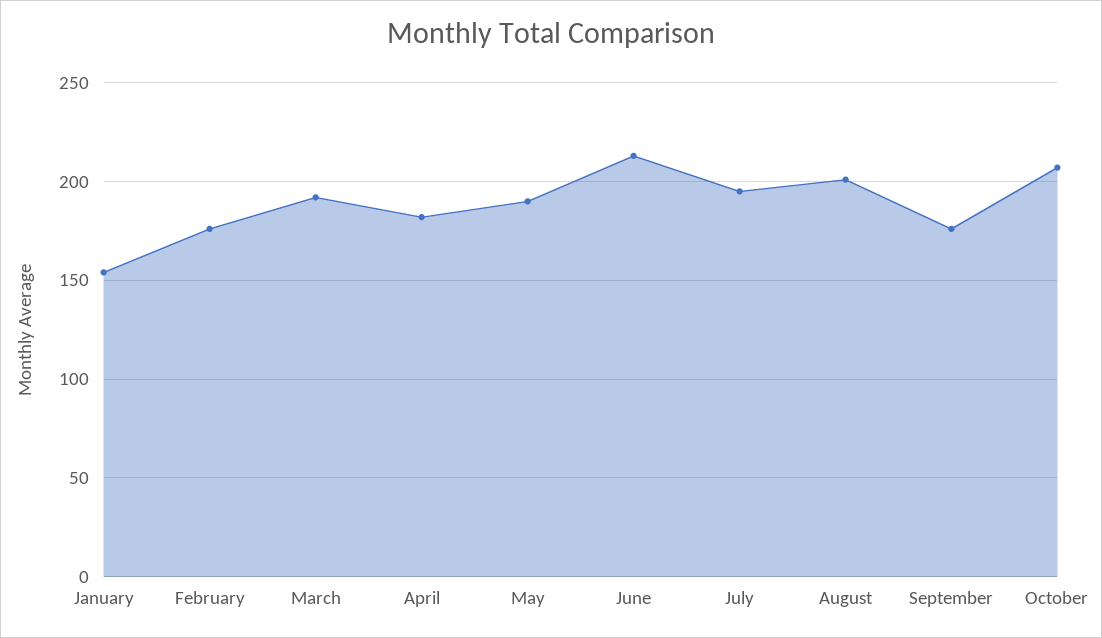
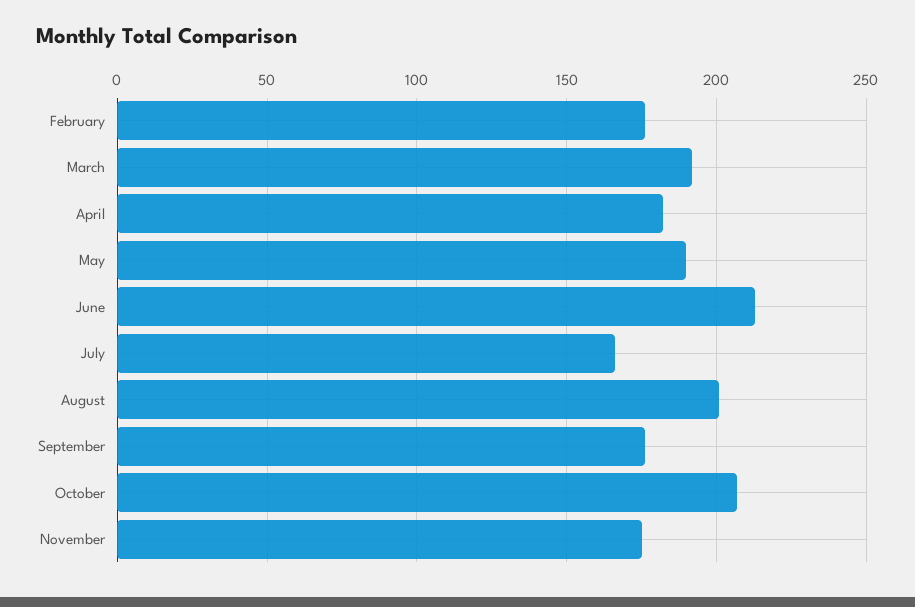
January: 155 -> none
July: 195 -> 165
November: none -> 175

